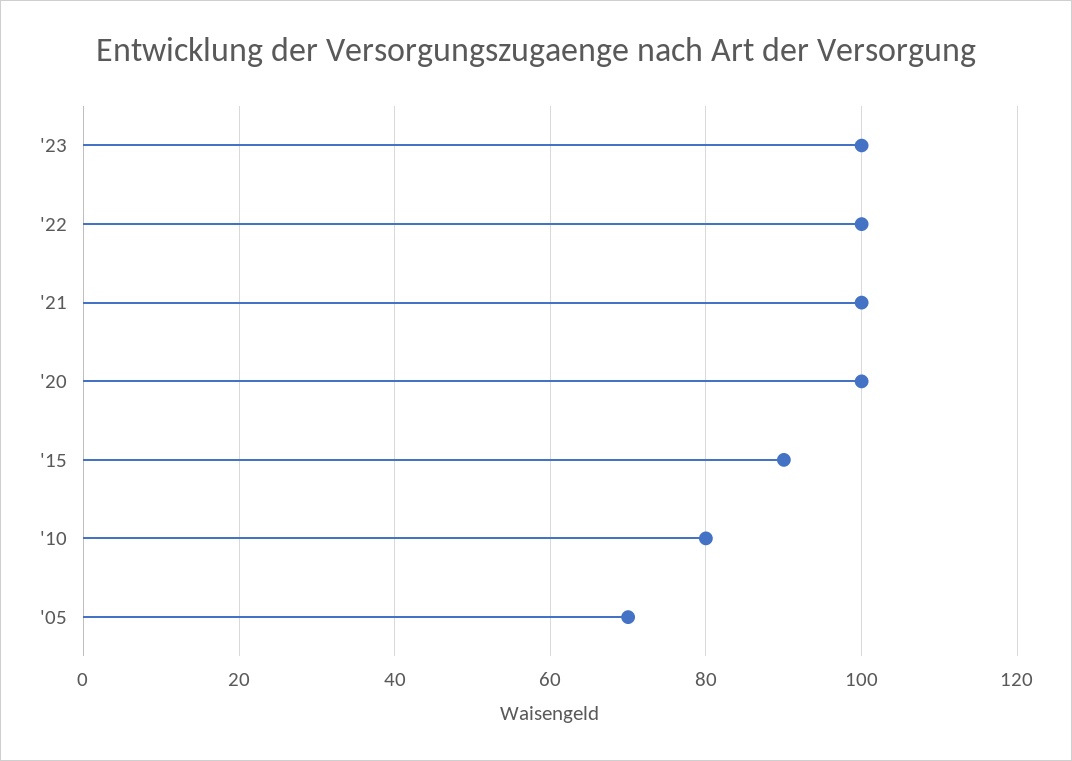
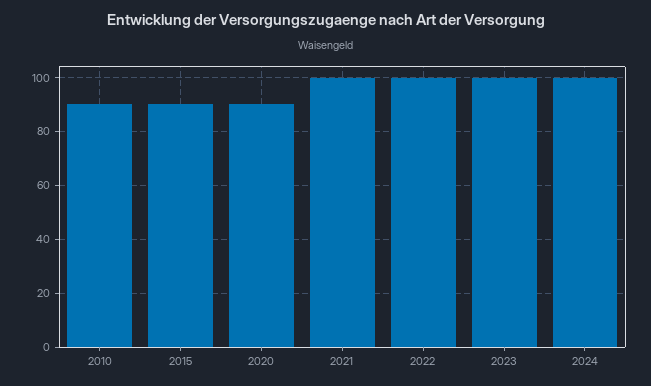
'20: 100 -> 90
'10: 80 -> 90
'05: 70 -> none
2024: none -> 100

